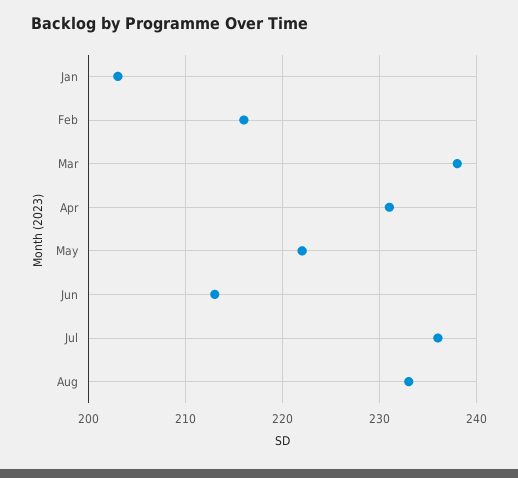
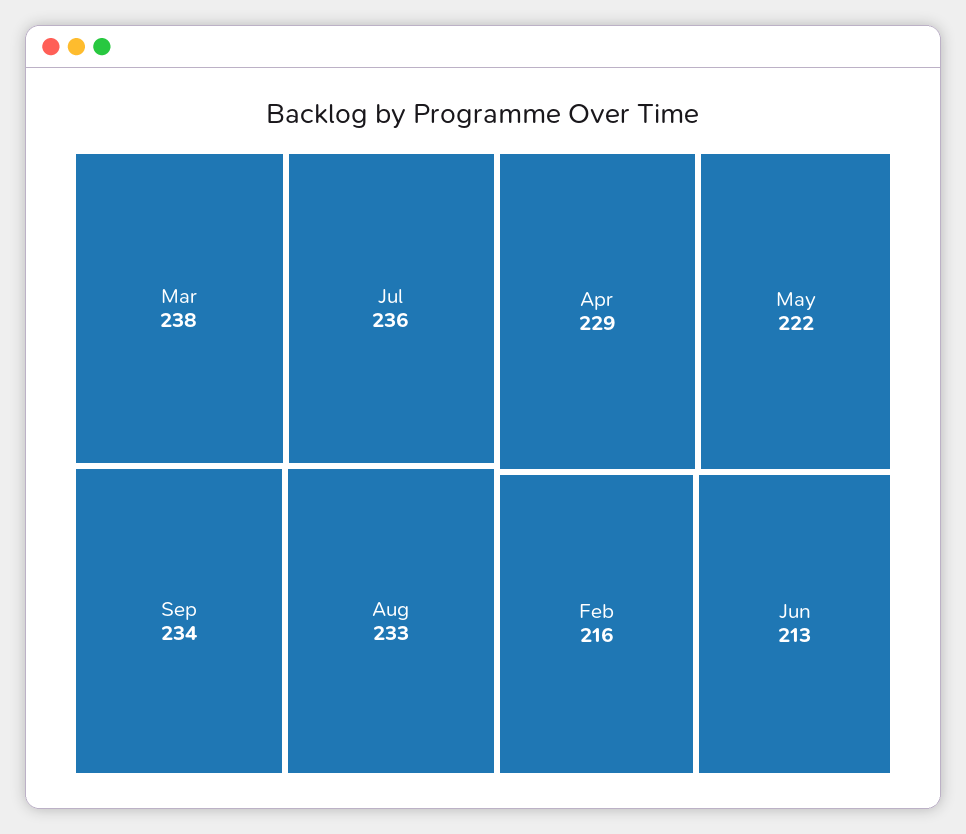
Jan: 203 -> none
Apr: 231 -> 229
Sep: none -> 234

